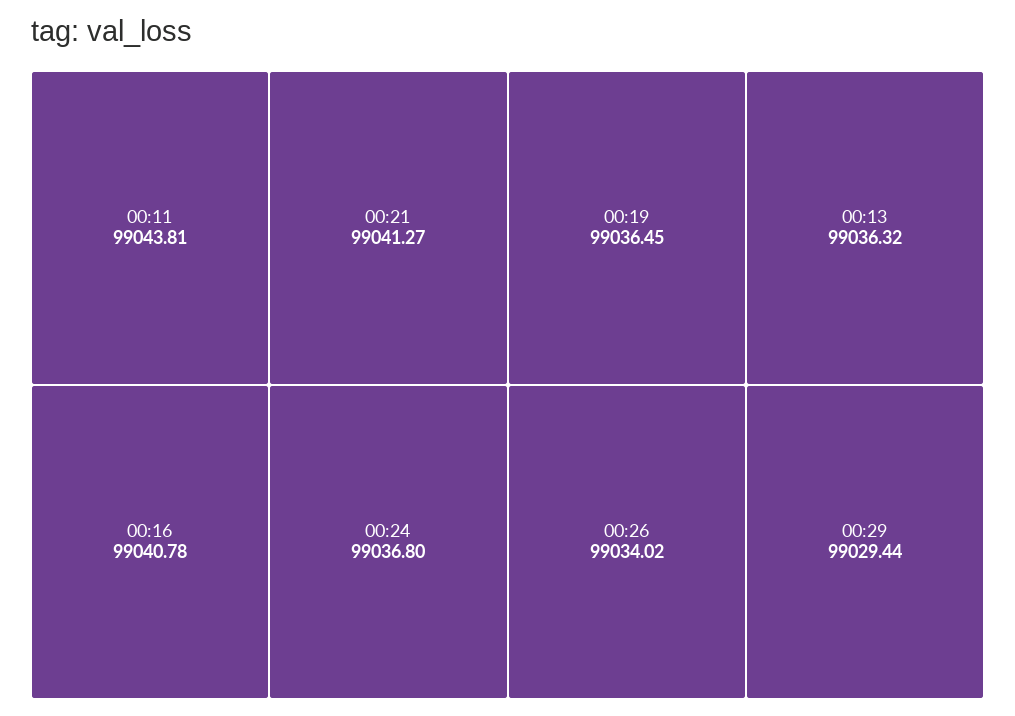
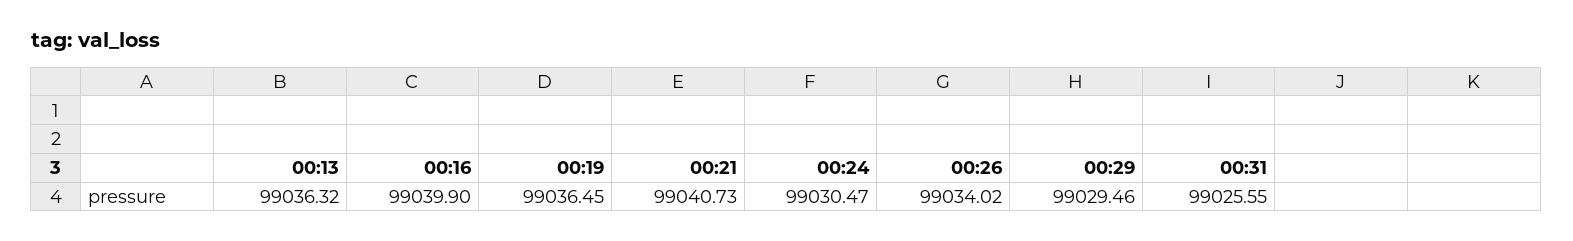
00:11: 99043.81 -> none
00:21: 99041.27 -> 99040.73
00:16: 99040.78 -> 99039.9
00:24: 99036.8 -> 99030.47
00:29: 99029.44 -> 99029.46
00:31: none -> 99025.55

